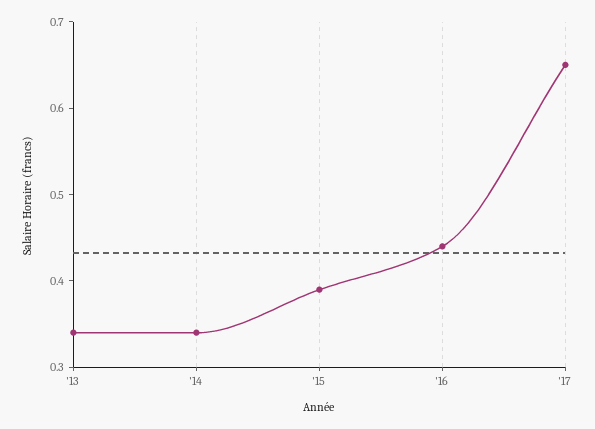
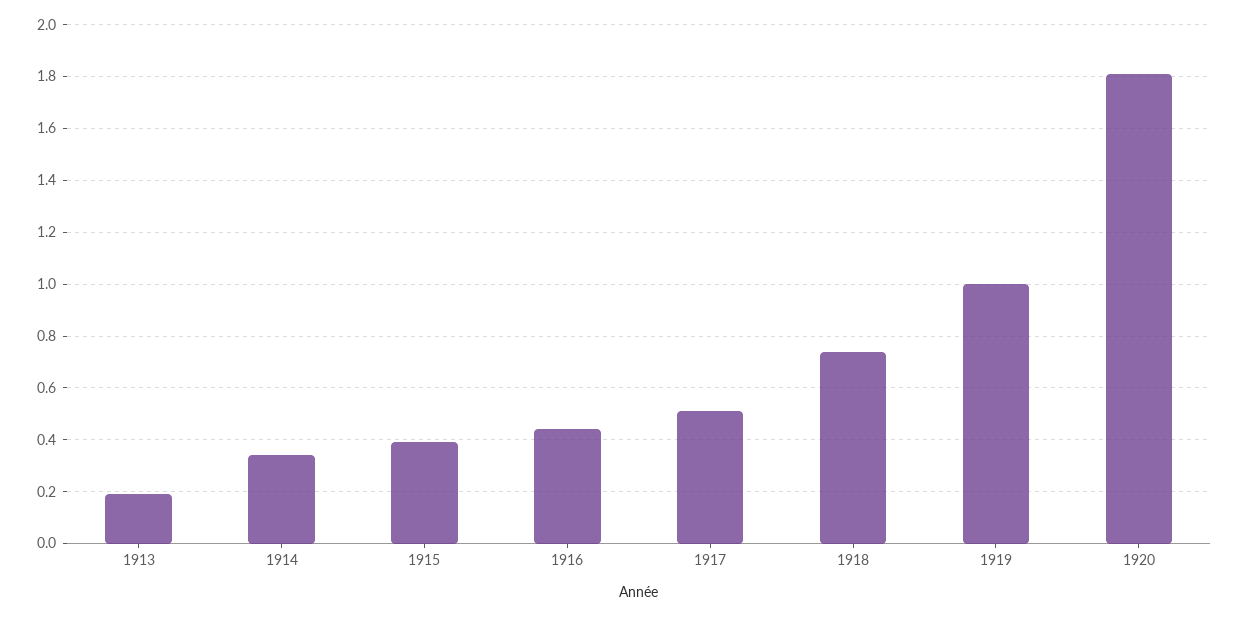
'13: 0.34 -> 0.2
'17: 0.65 -> 0.5
1918: none -> 0.75
1919: none -> 1
1920: none -> 1.8

